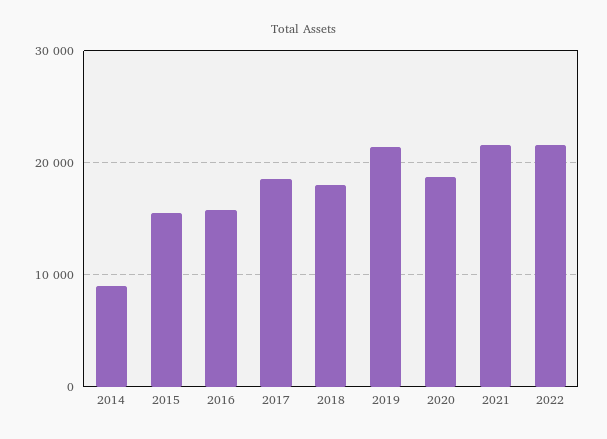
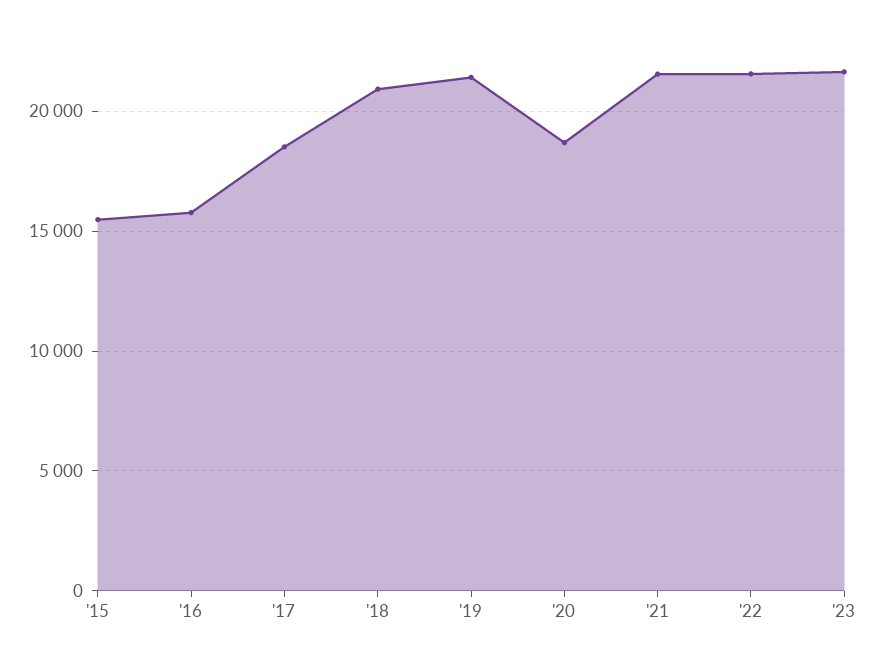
2014: 9000 -> none
2018: 18000 -> 21000
'23: none -> 21500

